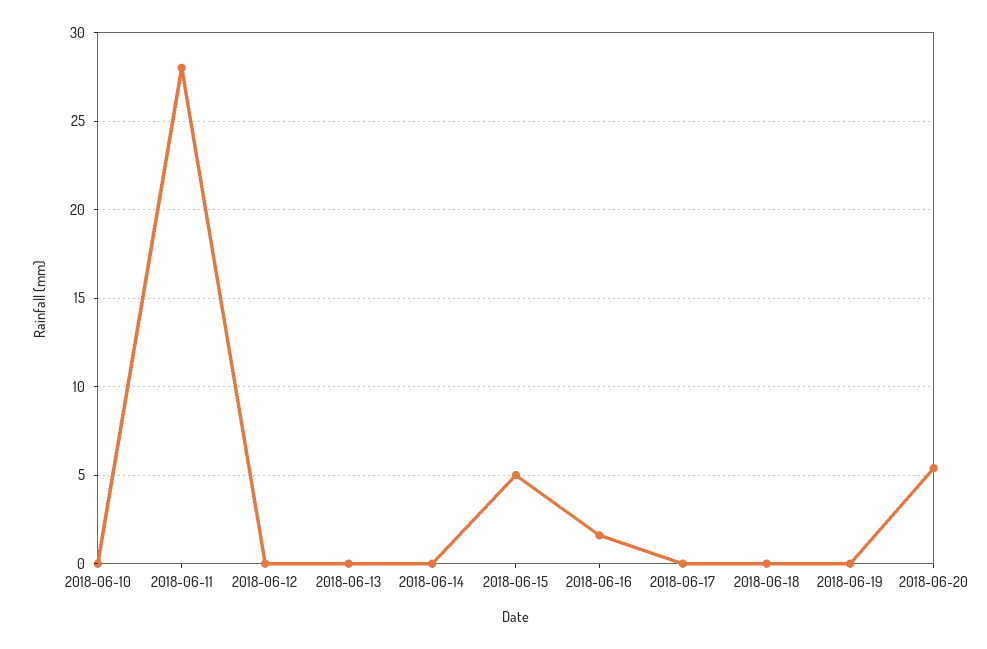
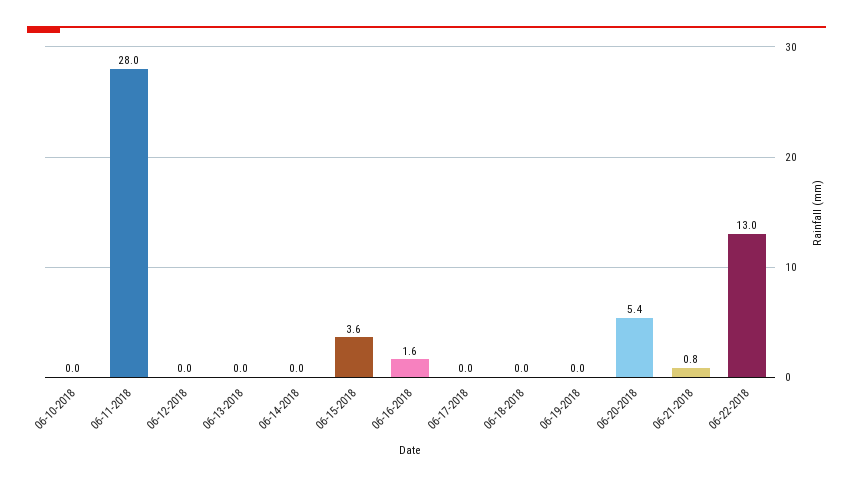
2018-06-15: 5 -> 3.6
06-21-2018: none -> 0.8
06-22-2018: none -> 13

